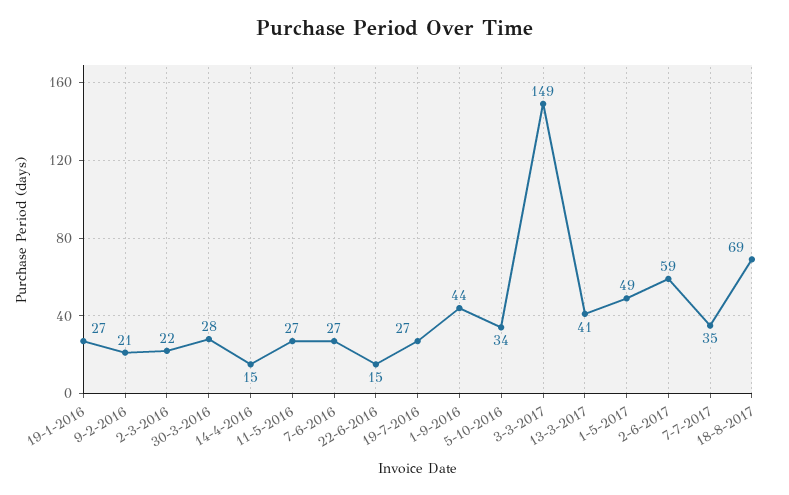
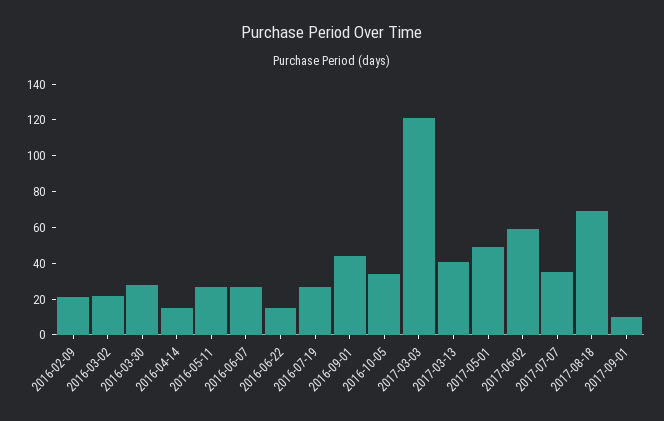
19-1-2016: 27 -> none
3-3-2017: 149 -> 120
2017-09-01: none -> 10

